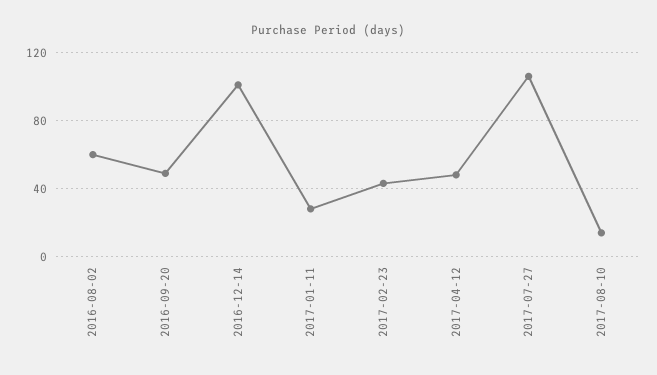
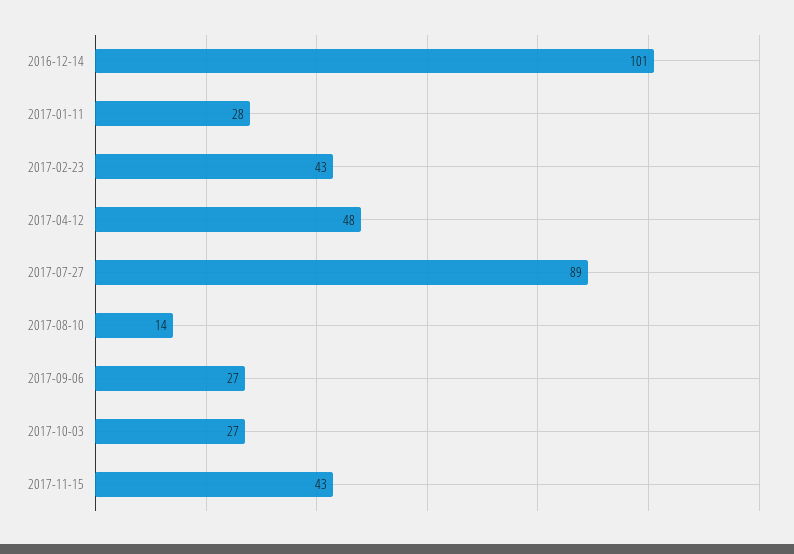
2016-08-02: 60 -> none
2016-09-20: 50 -> none
2017-07-27: 105 -> 89
2017-09-06: none -> 27
2017-10-03: none -> 27
2017-11-15: none -> 43

